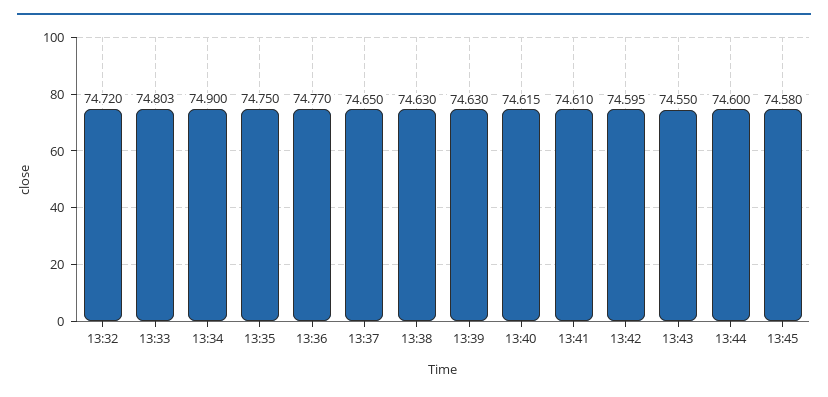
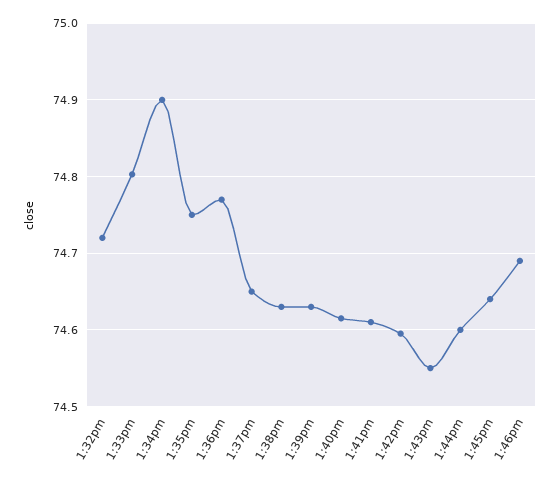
13:45: 74.58 -> 74.64
1:46pm: none -> 74.69

